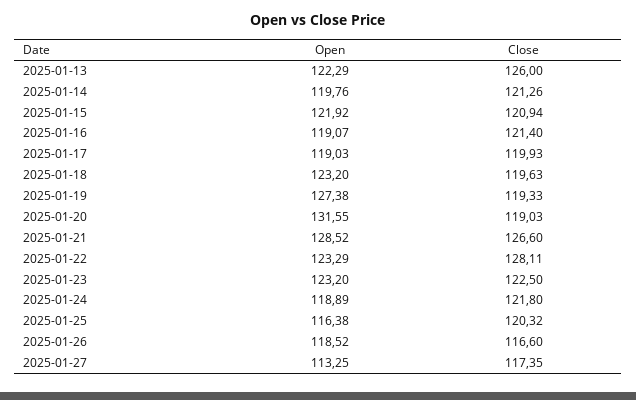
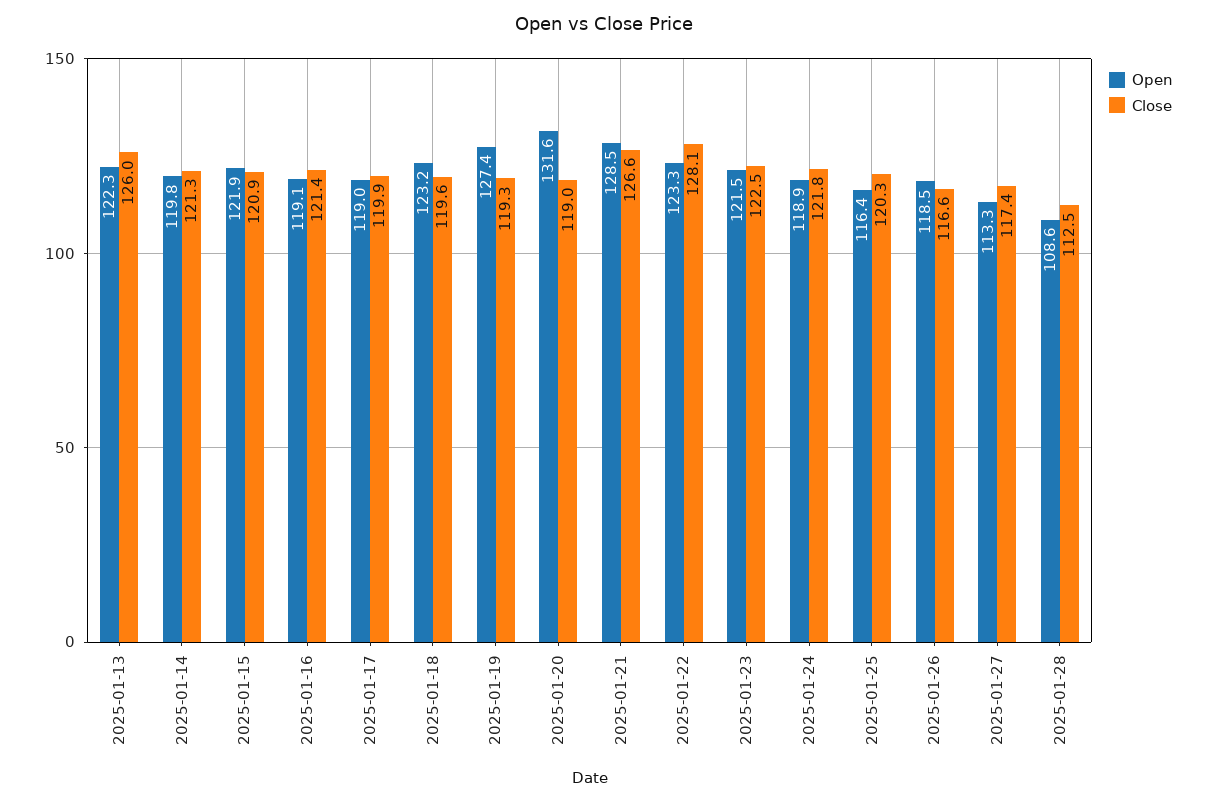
Open, 2025-01-23: 123.2 -> 121.5
Open, 2025-01-28: none -> 108.6
Close, 2025-01-28: none -> 112.5

